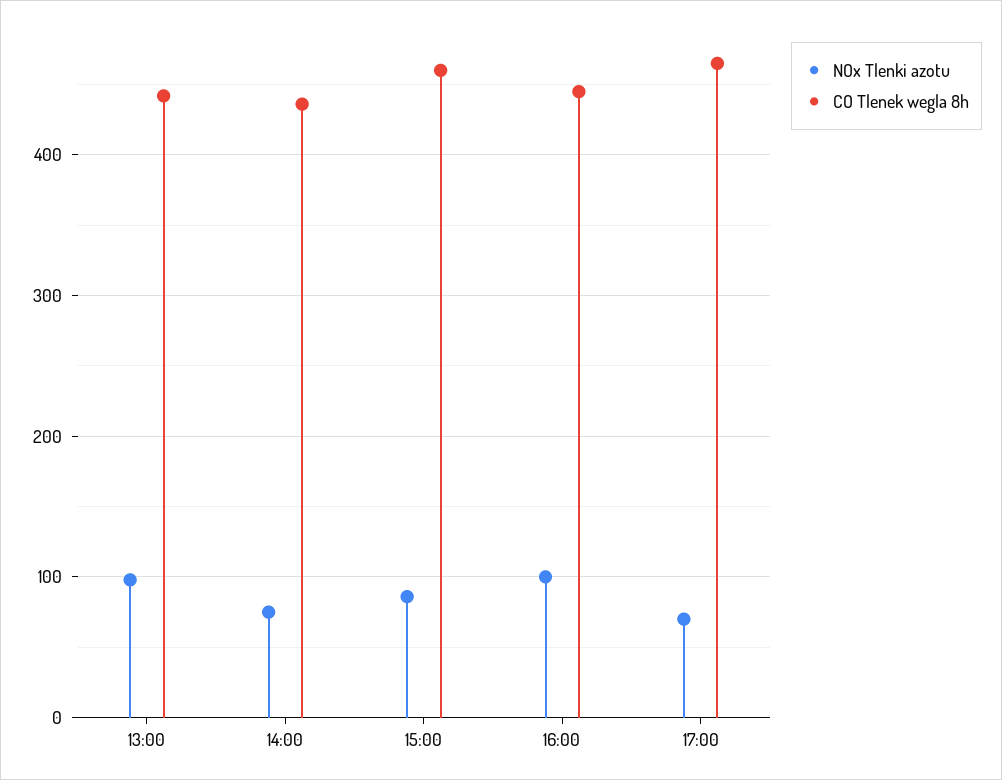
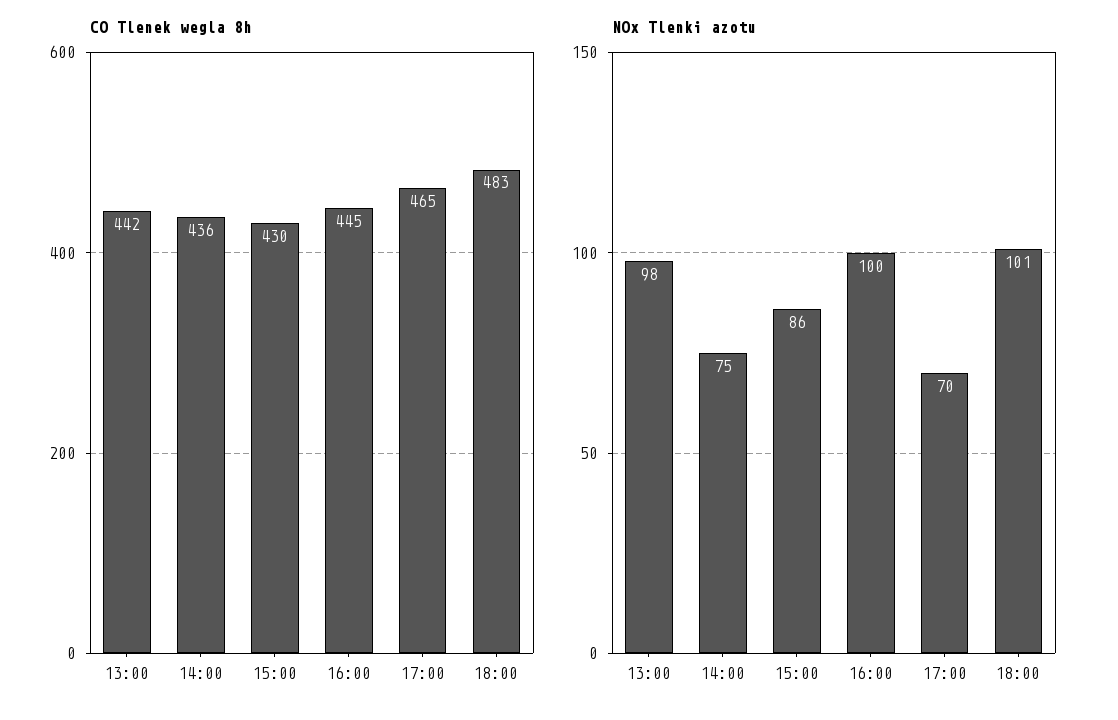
CO Tlenek wegla 8h, 15:00: 460 -> 430
CO Tlenek wegla 8h, 18:00: none -> 483
NOx Tlenki azotu, 18:00: none -> 101

